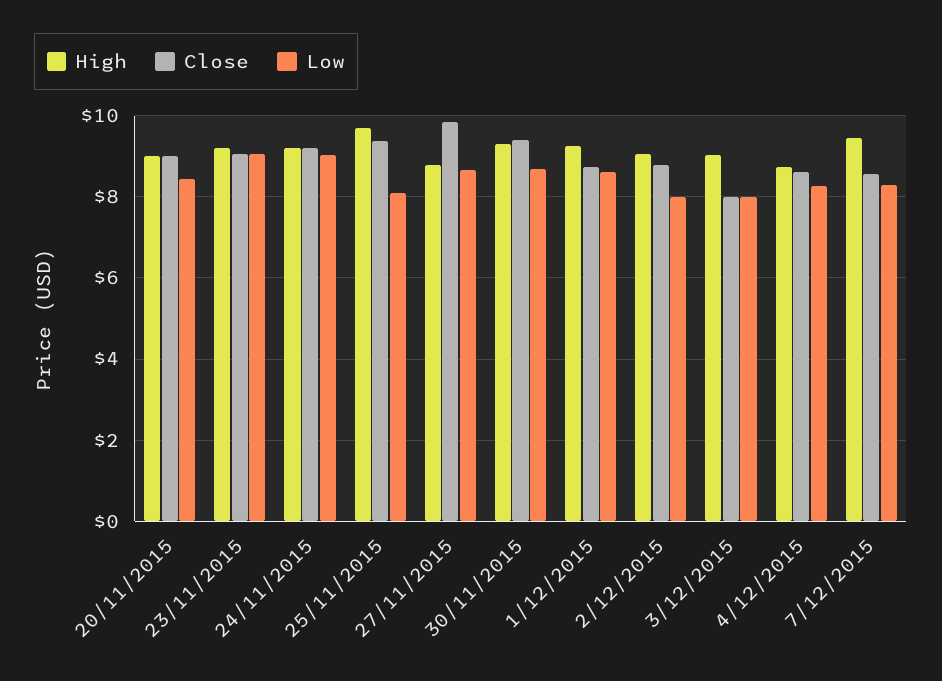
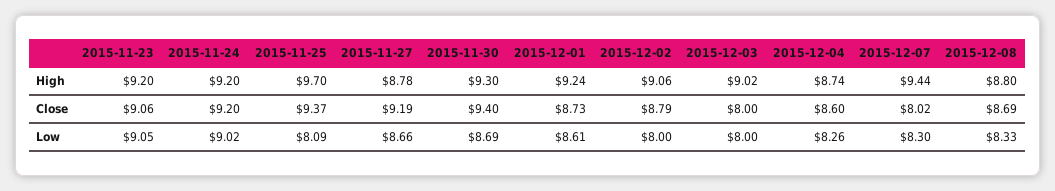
High, 20/11/2015: 9 -> none
Close, 20/11/2015: 9 -> none
Low, 20/11/2015: 8.4 -> none
Close, 27/11/2015: 9.8 -> 9.19
Close, 7/12/2015: 8.6 -> 8.02
High, 2015-12-08: none -> 8.8
Close, 2015-12-08: none -> 8.69
Low, 2015-12-08: none -> 8.33

